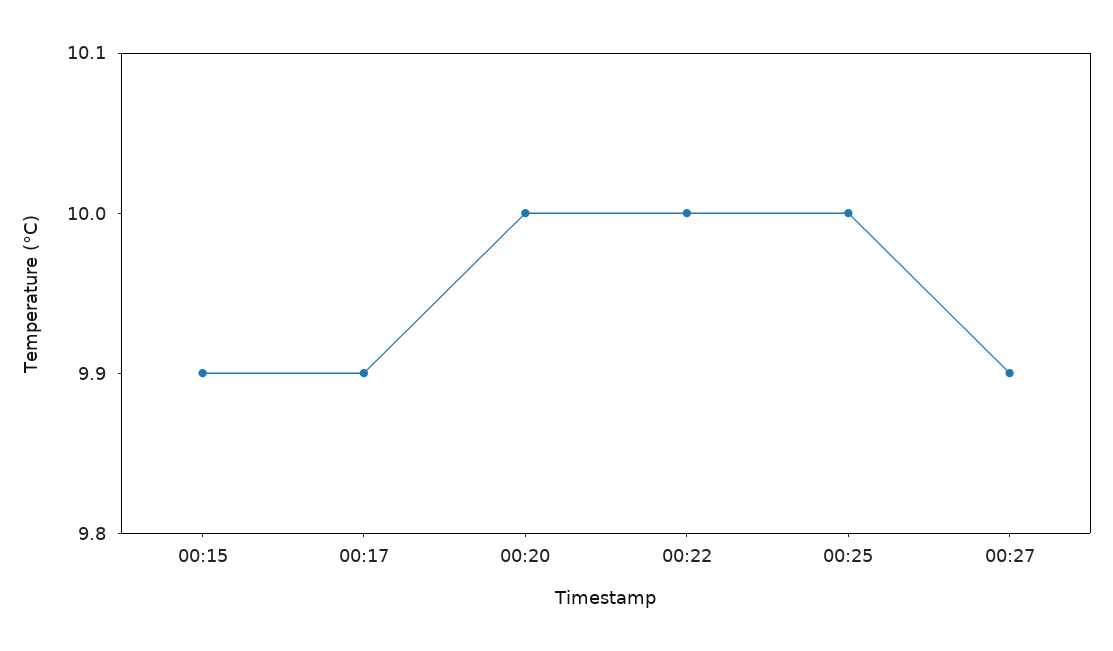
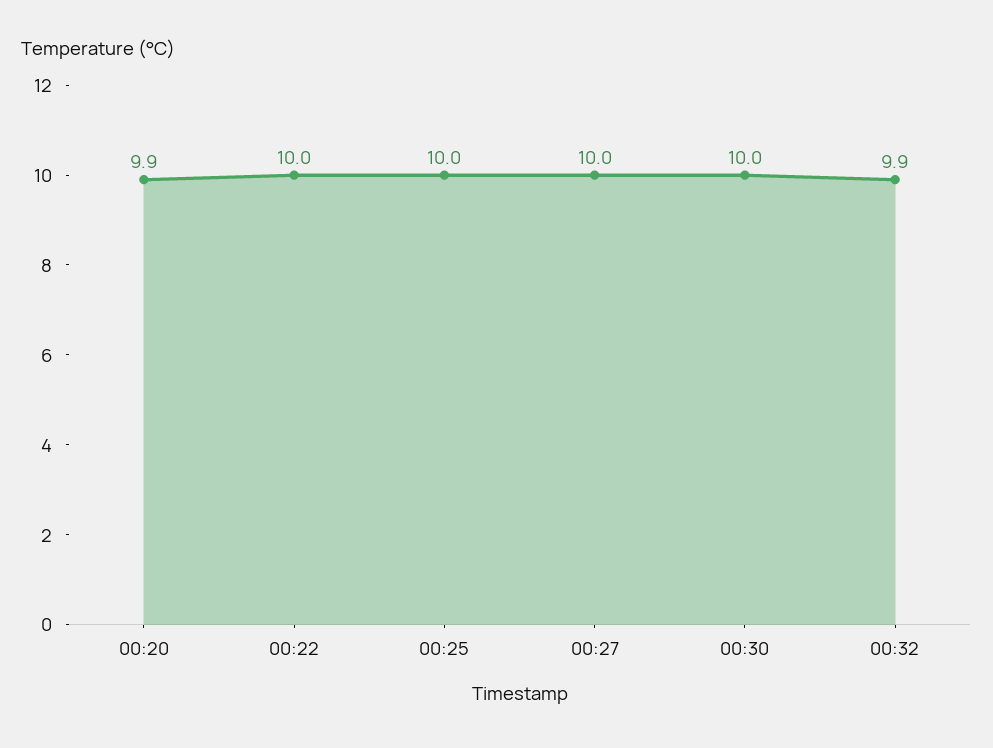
00:15: 9.9 -> none
00:17: 9.9 -> none
00:20: 10 -> 9.9
00:27: 9.9 -> 10
00:30: none -> 10
00:32: none -> 9.9

